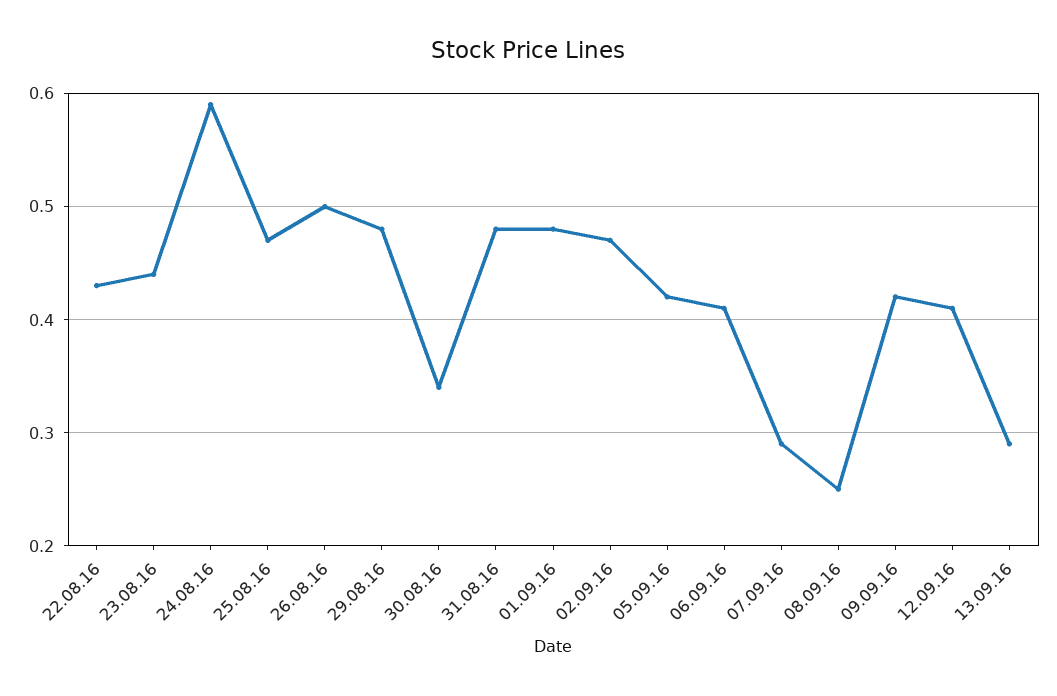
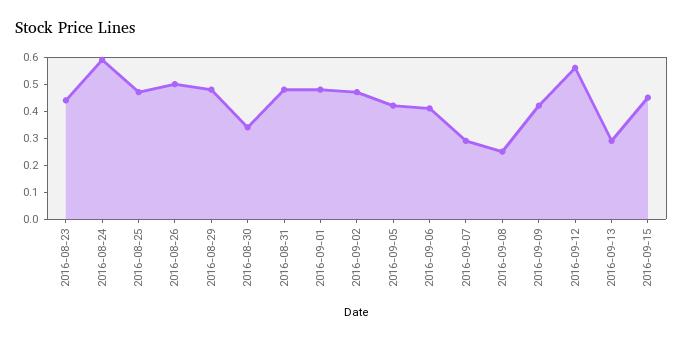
22.08.16: 0.43 -> none
12.09.16: 0.41 -> 0.55
2016-09-15: none -> 0.45

